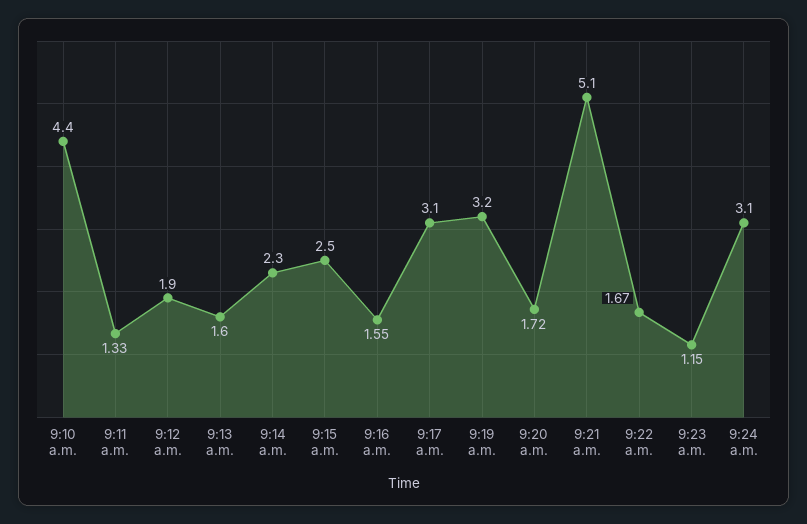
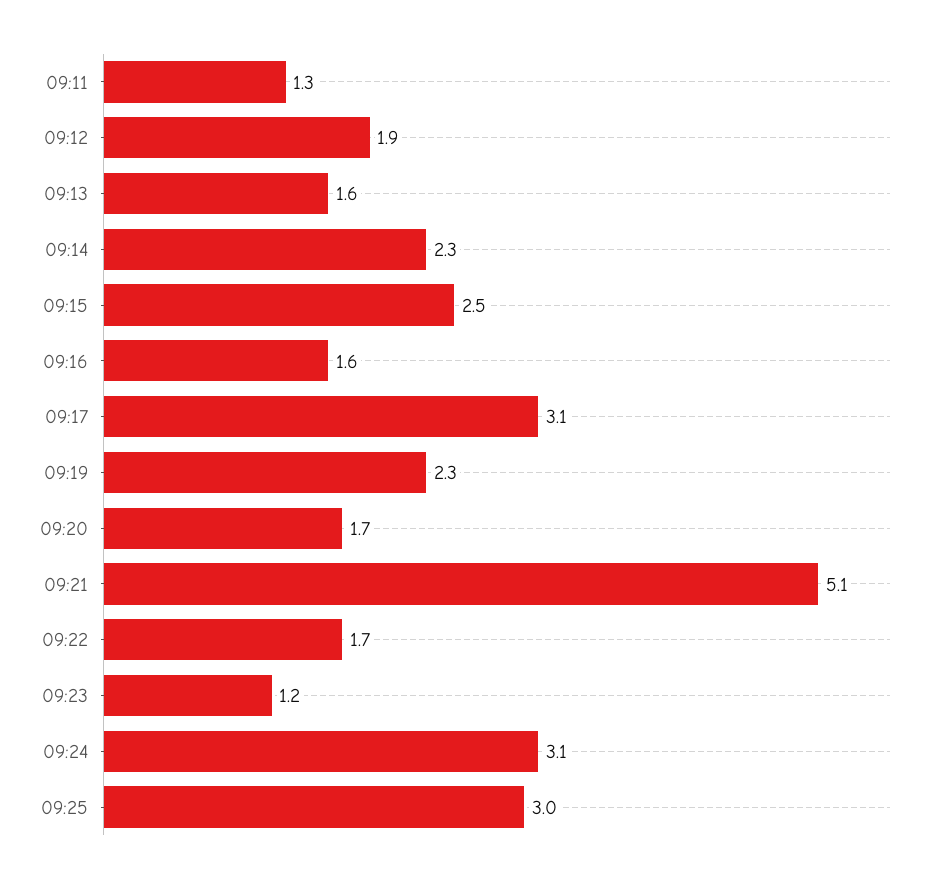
9:10 a.m.: 4.4 -> none
9:19 a.m.: 3.2 -> 2.3
09:25: none -> 3

